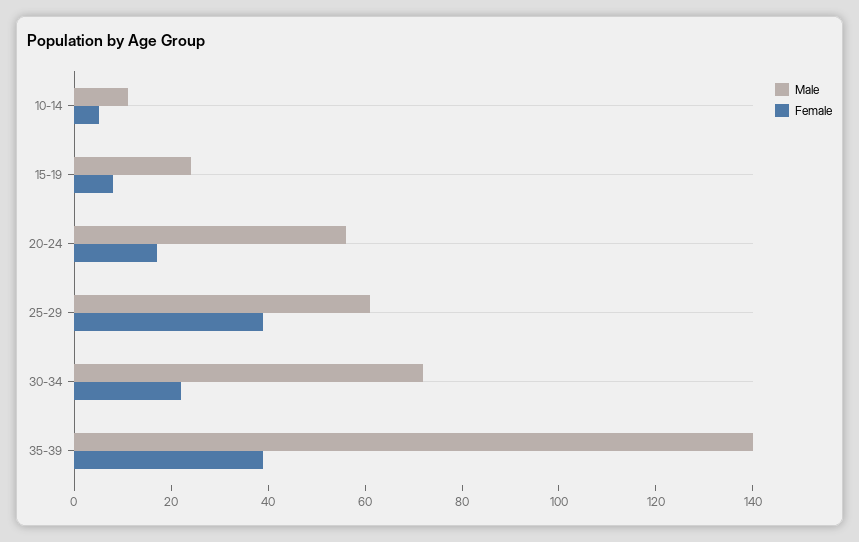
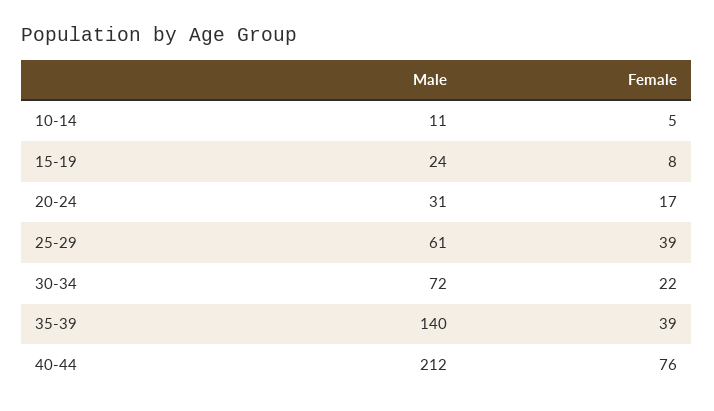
Male, 20-24: 55 -> 31
Male, 40-44: none -> 212
Female, 40-44: none -> 76

